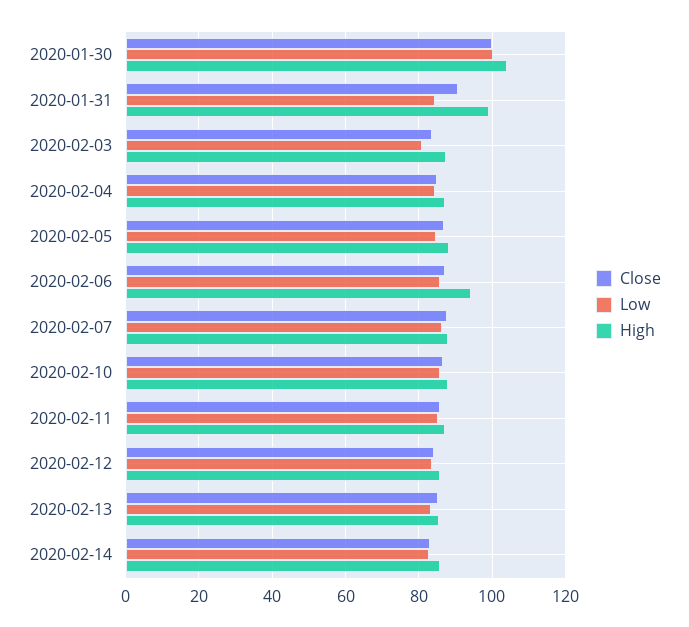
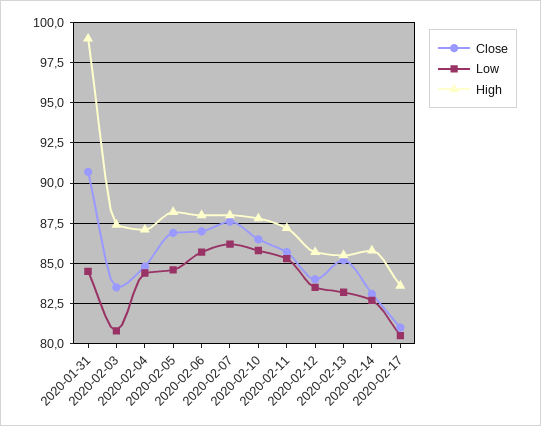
Close, 2020-01-30: 100 -> none
Low, 2020-01-30: 100 -> none
High, 2020-01-30: 104 -> none
High, 2020-02-06: 94 -> 88
Close, 2020-02-17: none -> 81
Low, 2020-02-17: none -> 80.5
High, 2020-02-17: none -> 83.5

